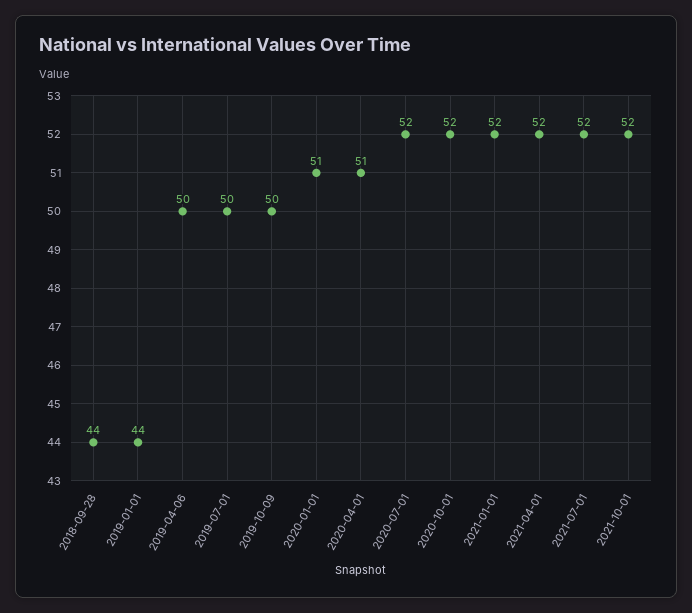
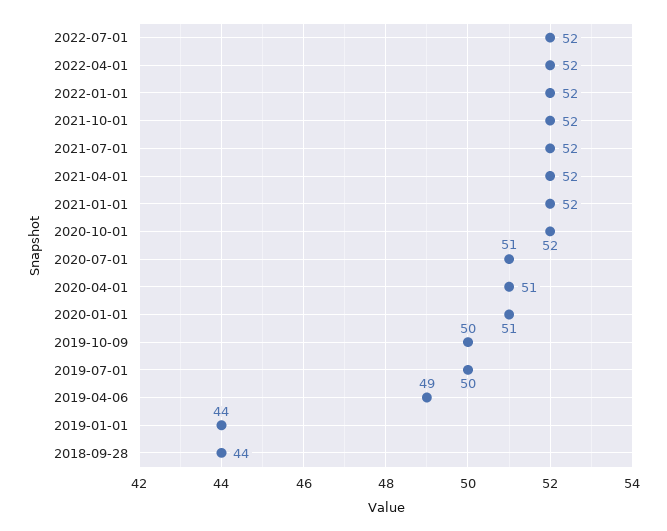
2019-04-06: 50 -> 49
2020-07-01: 52 -> 51
2022-07-01: none -> 52
2022-04-01: none -> 52
2022-01-01: none -> 52

